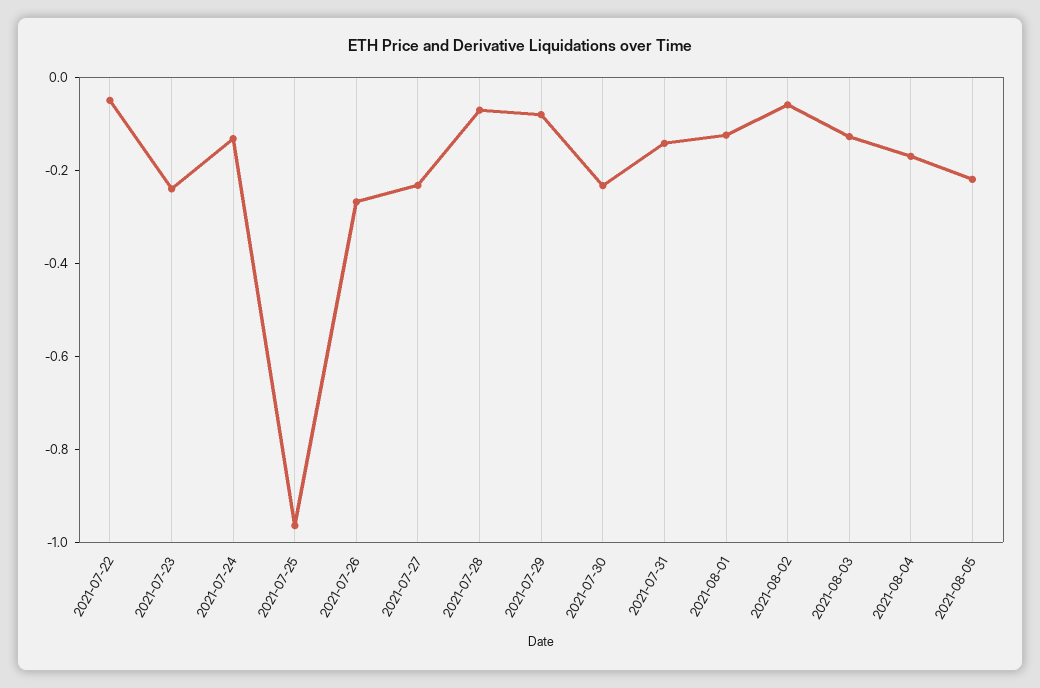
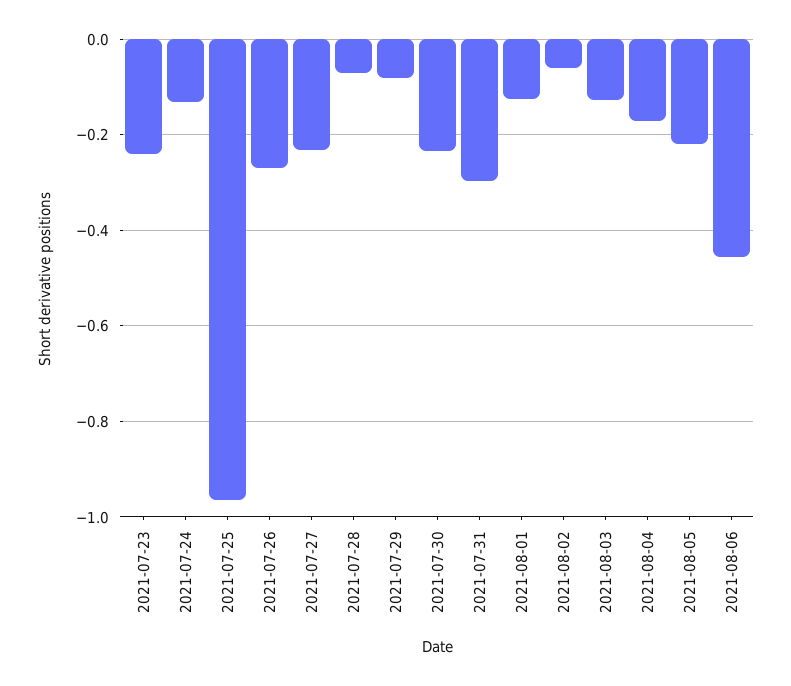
2021-07-22: -0.05 -> none
2021-07-31: -0.15 -> -0.3
2021-08-06: none -> -0.46

